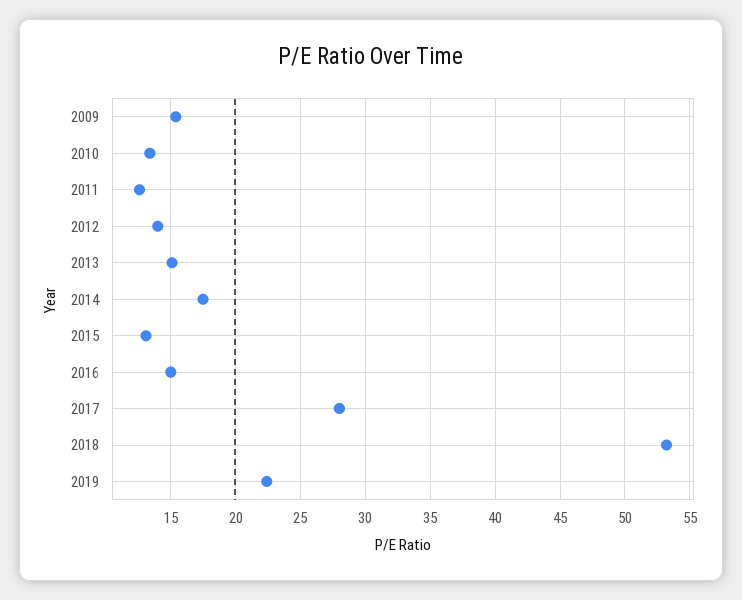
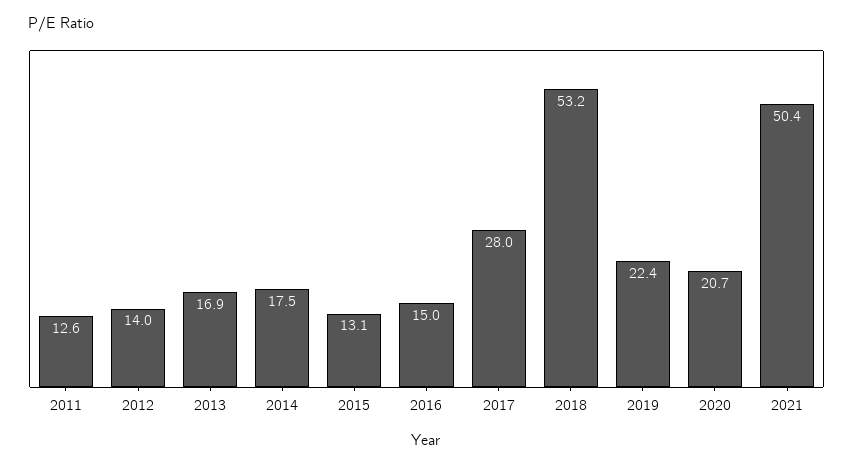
2009: 15.5 -> none
2010: 13.5 -> none
2013: 15 -> 16.9
2020: none -> 20.7
2021: none -> 50.4

